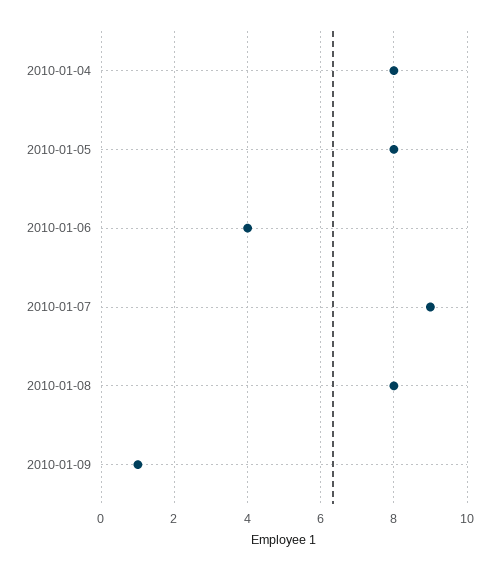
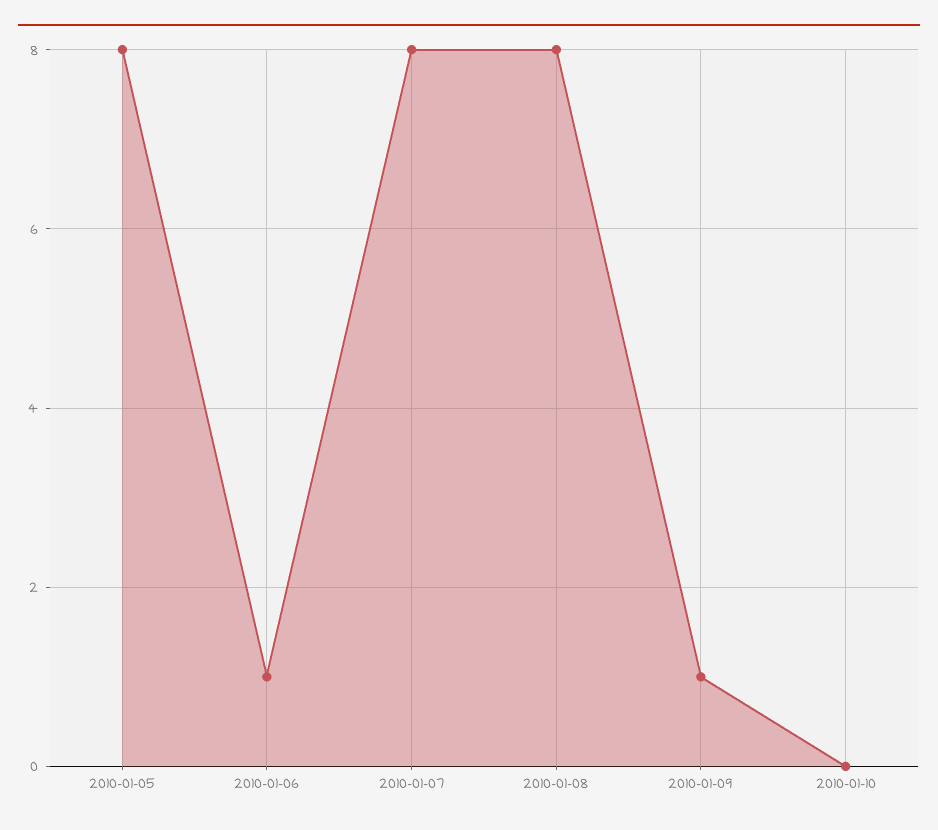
2010-01-04: 8 -> none
2010-01-06: 4 -> 1
2010-01-07: 9 -> 8
2010-01-10: none -> 0

